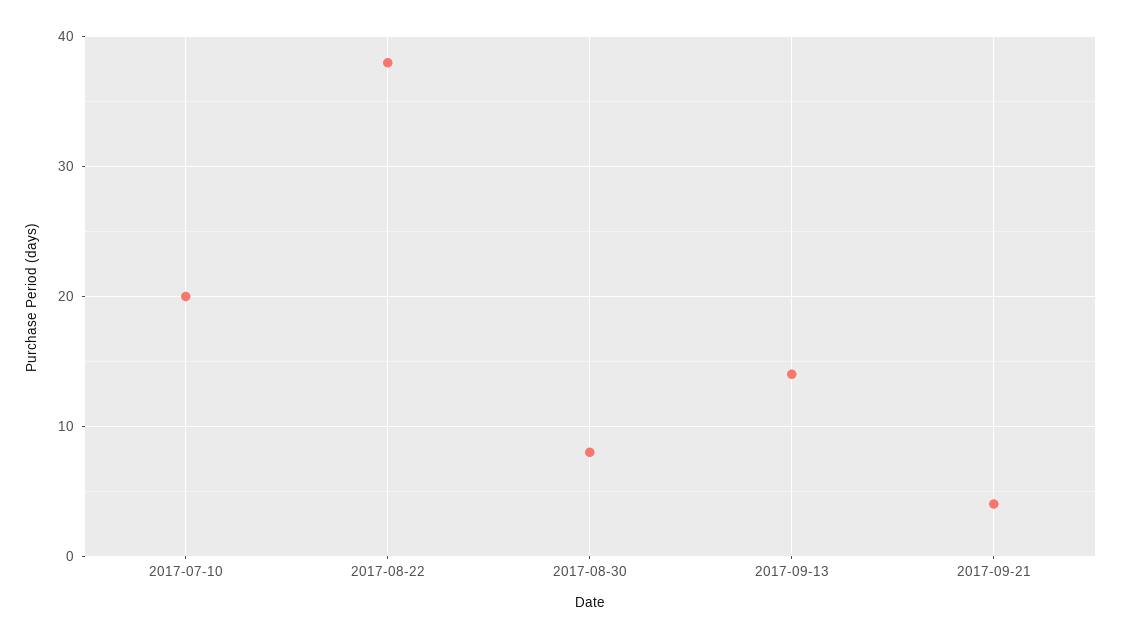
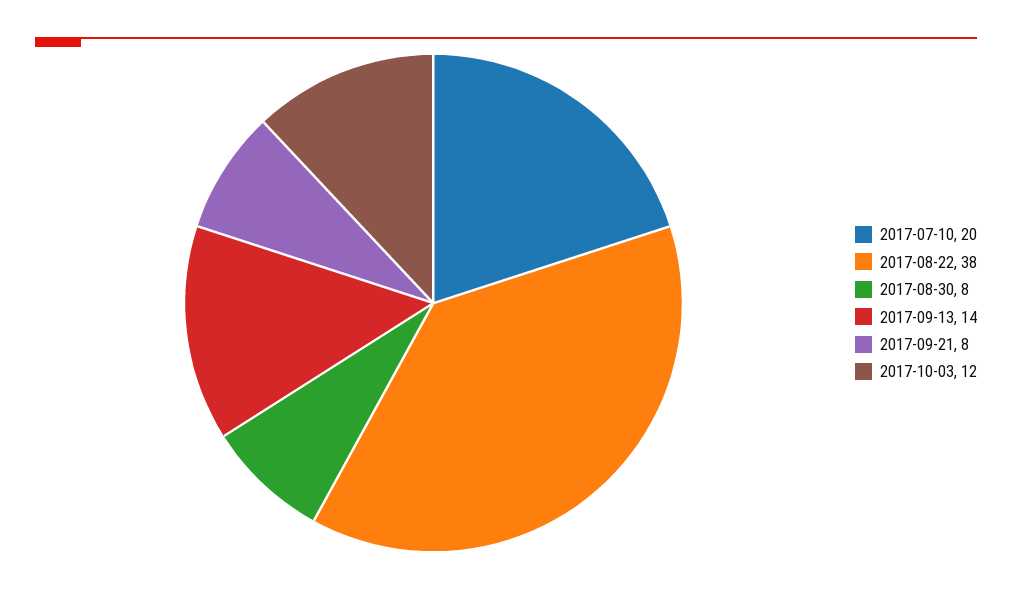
2017-09-21: 4 -> 8
2017-10-03: none -> 12

